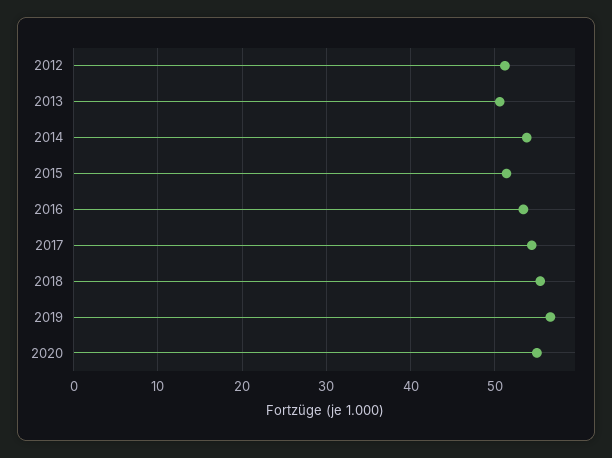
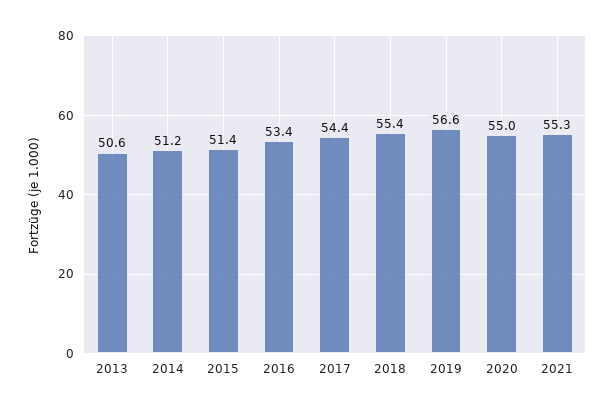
2012: 51 -> none
2014: 54 -> 51.2
2021: none -> 55.3

